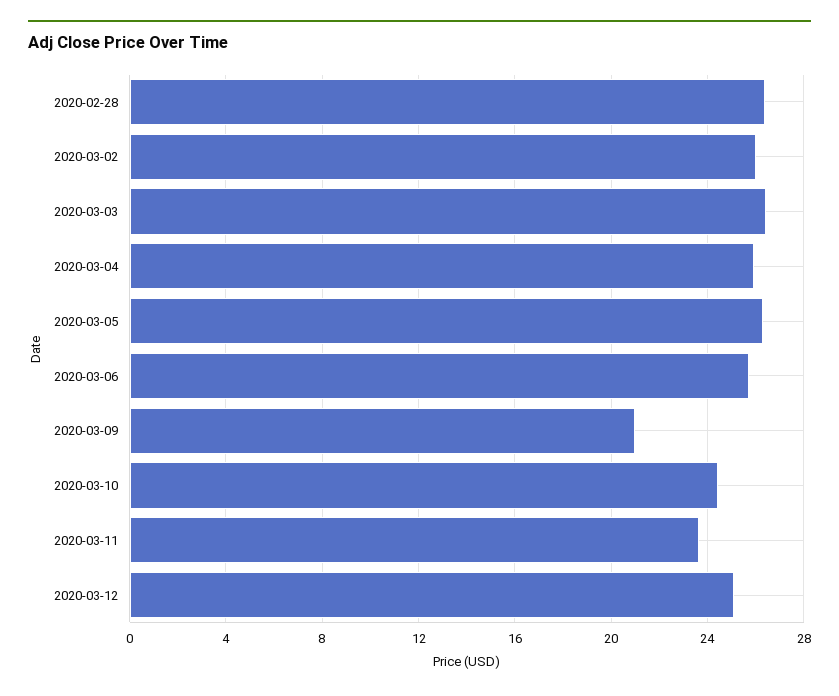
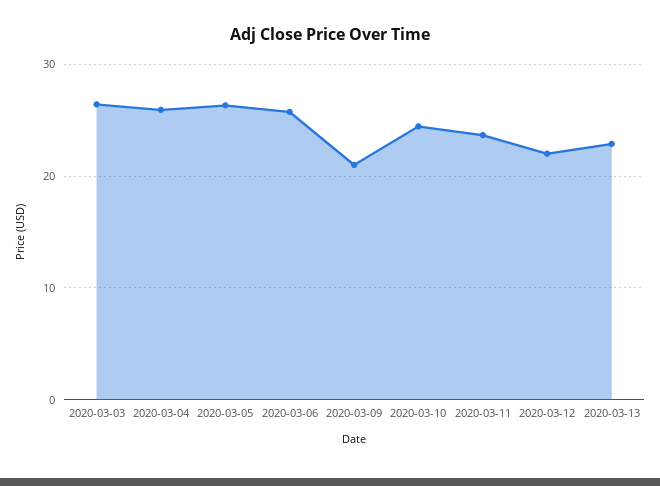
2020-02-28: 26.5 -> none
2020-03-02: 26 -> none
2020-03-12: 25 -> 22
2020-03-13: none -> 23

